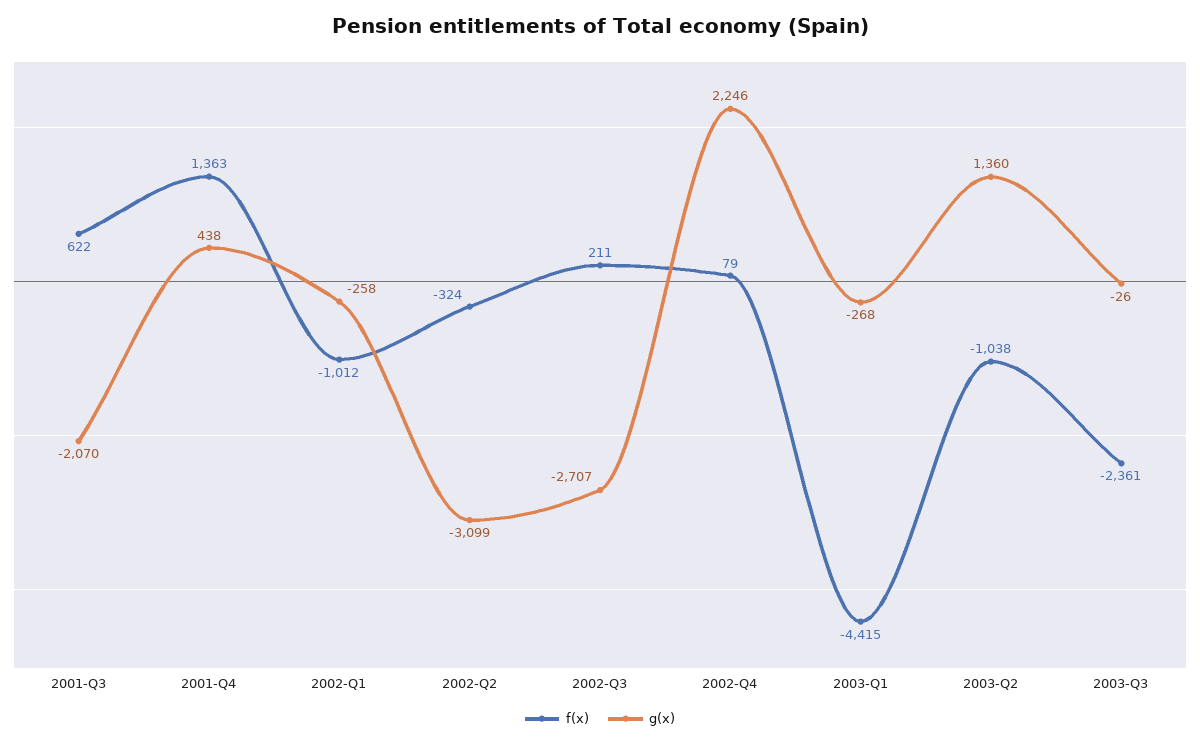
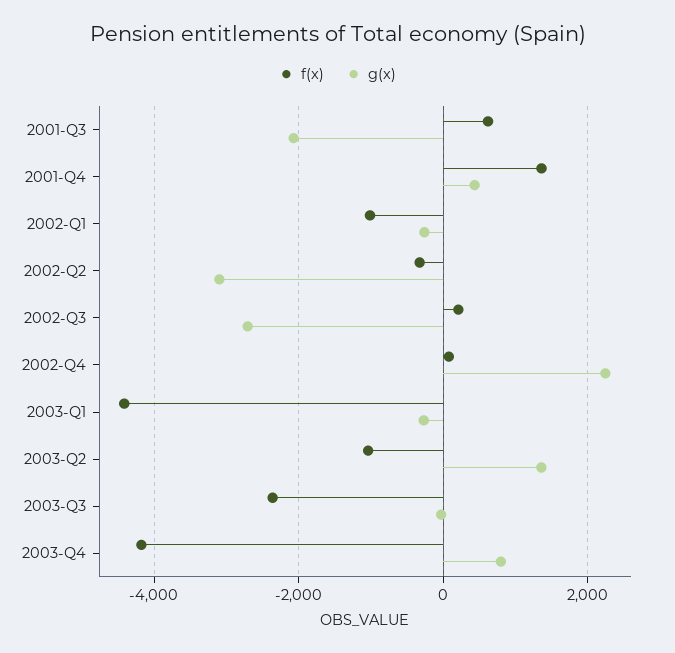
f(x), 2003-Q4: none -> -4200
g(x), 2003-Q4: none -> 800

